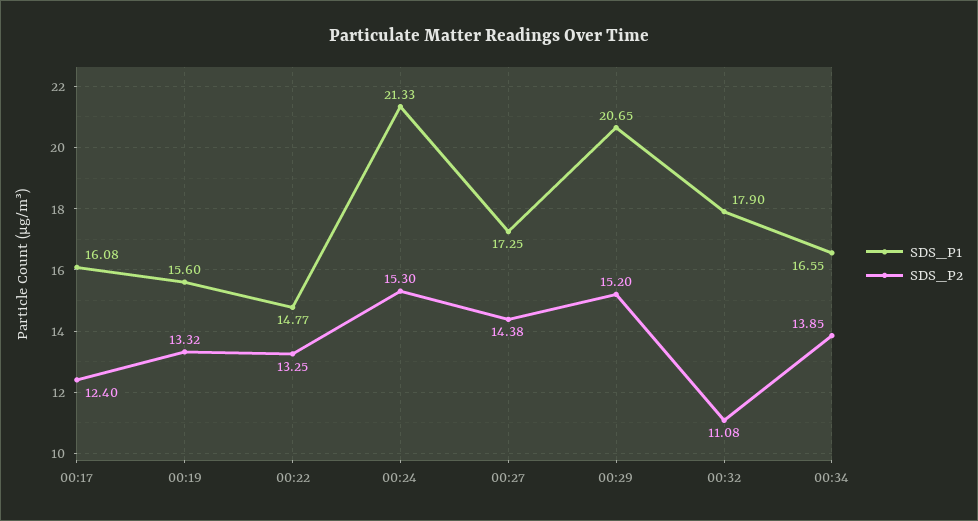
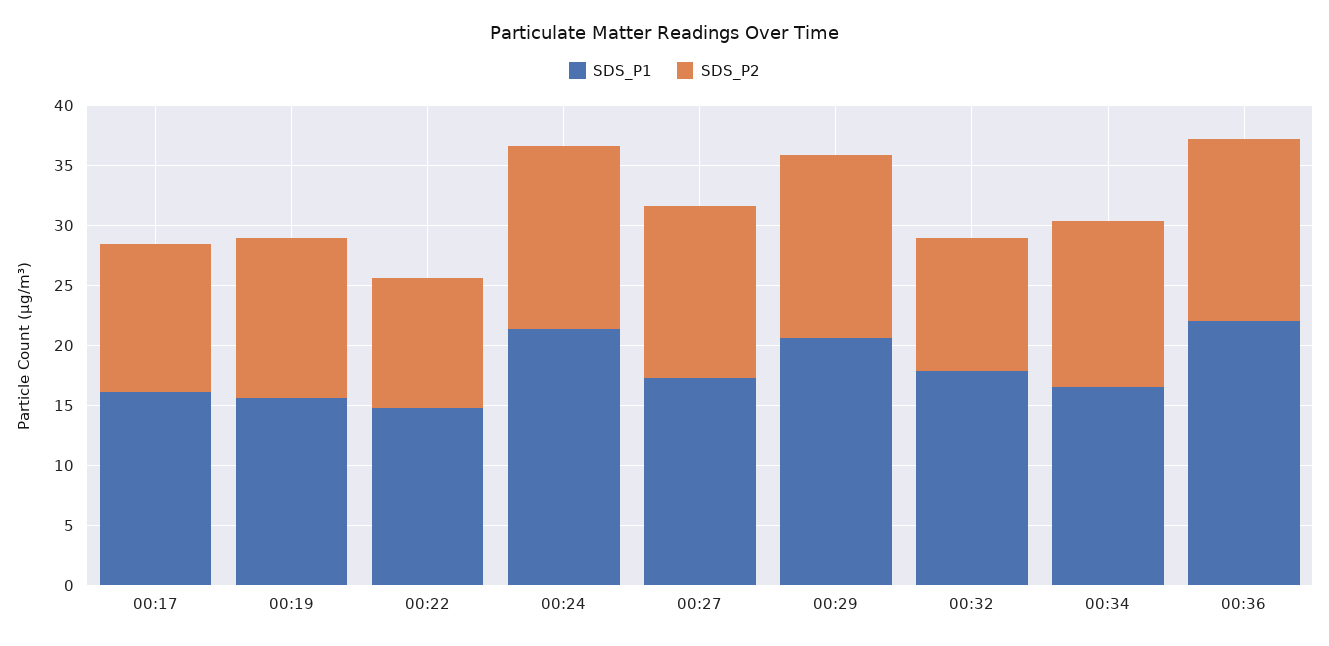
SDS_P2, 00:22: 13.25 -> 11
SDS_P1, 00:36: none -> 22
SDS_P2, 00:36: none -> 15

